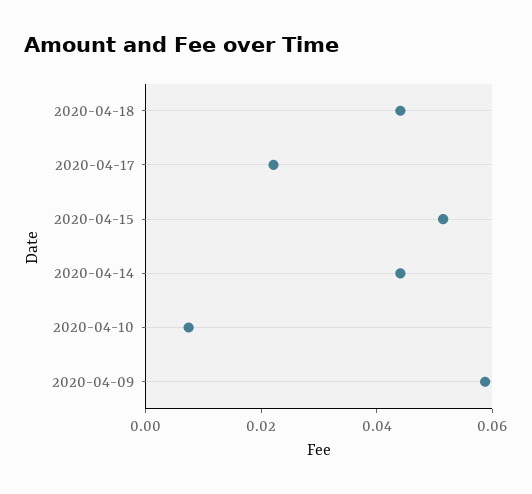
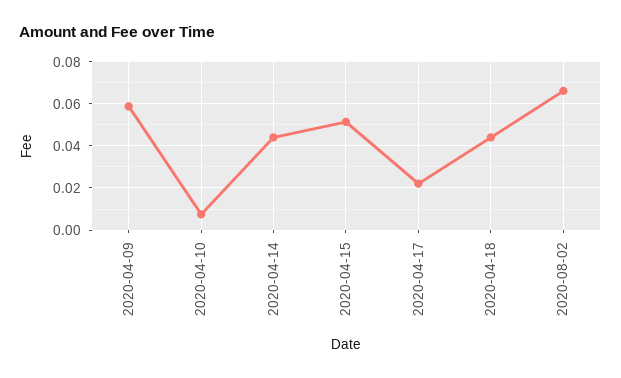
2020-08-02: none -> 0.065

